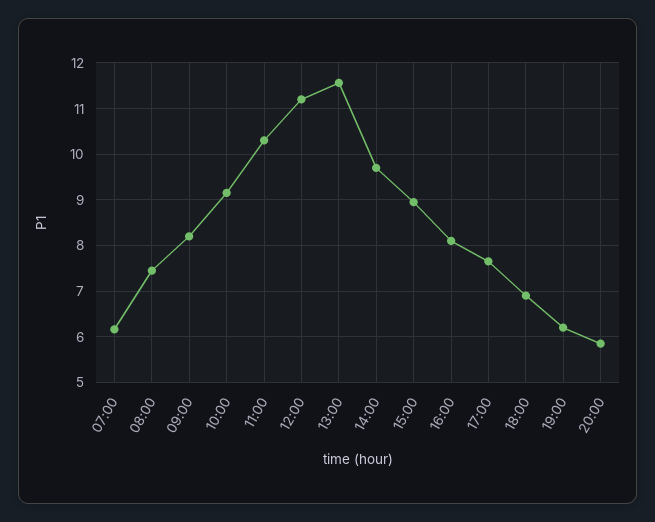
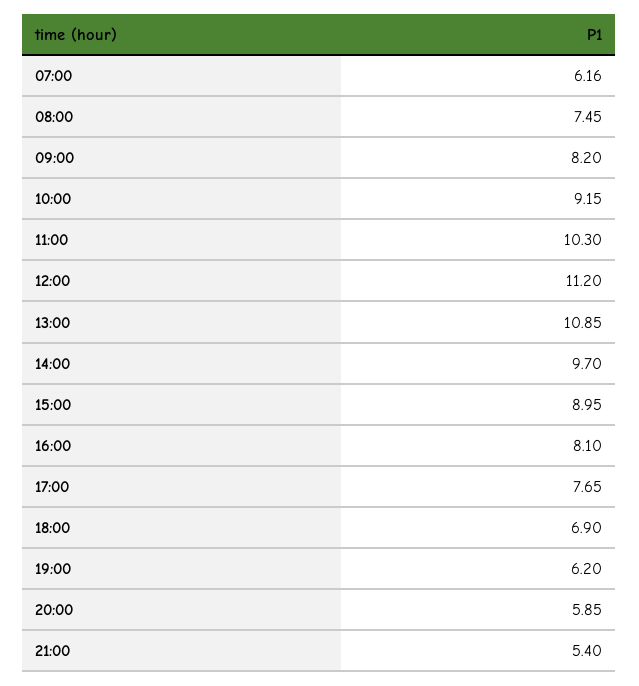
13:00: 11.6 -> 10.85
21:00: none -> 5.4

